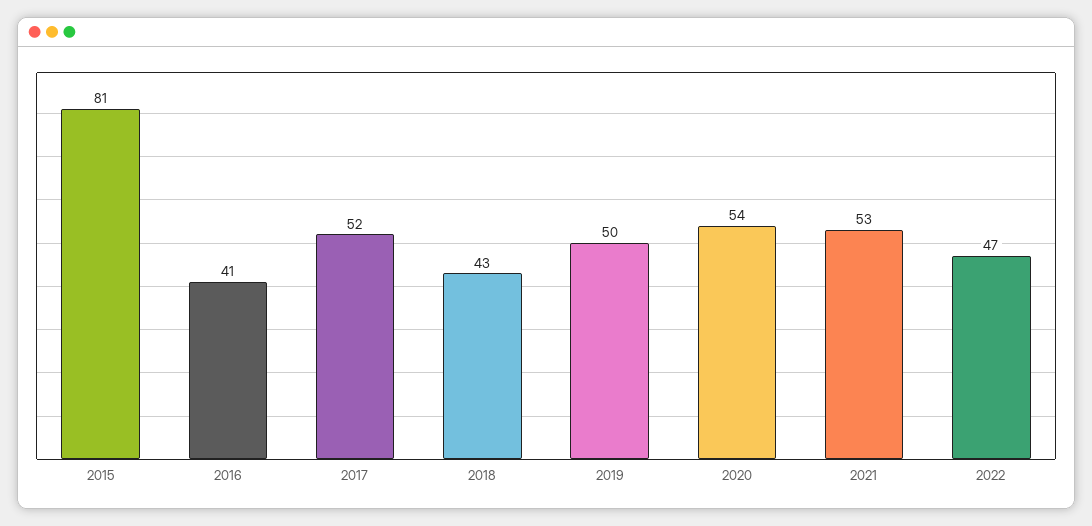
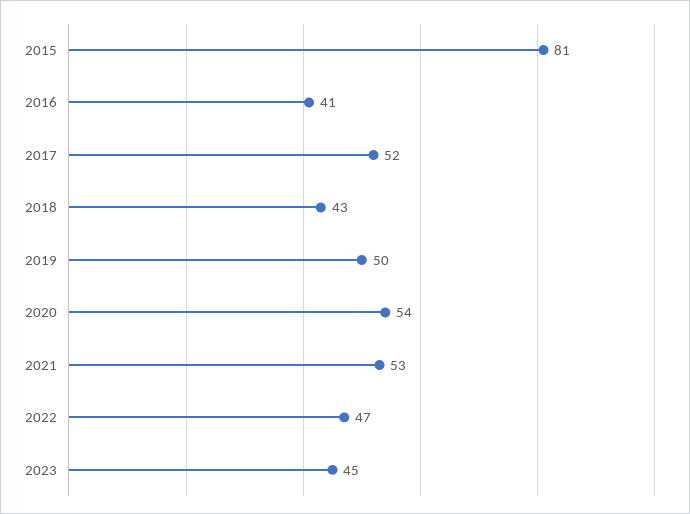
2023: none -> 45

